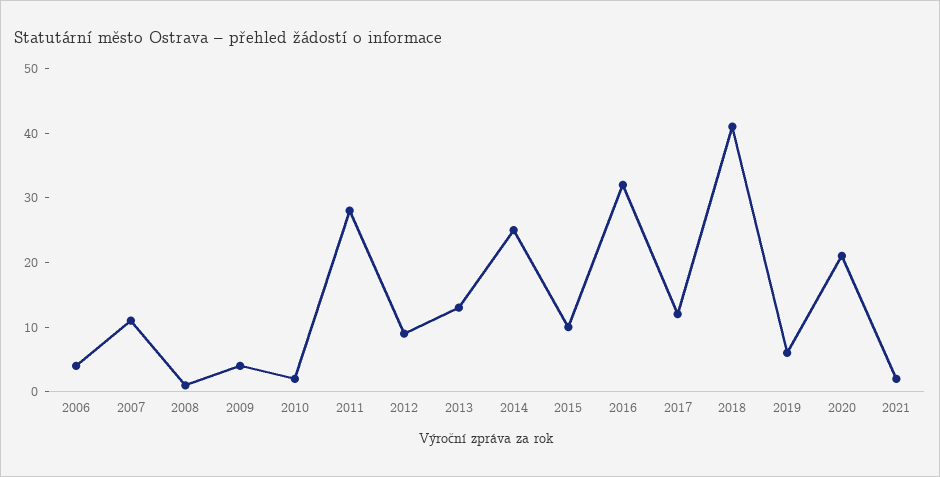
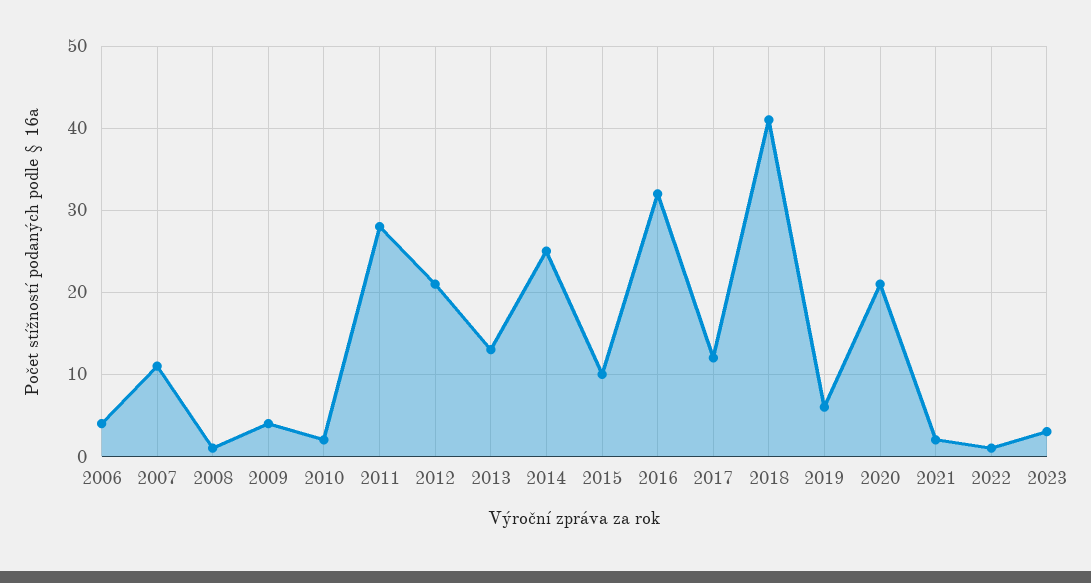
2012: 10 -> 21
2022: none -> 1
2023: none -> 3

